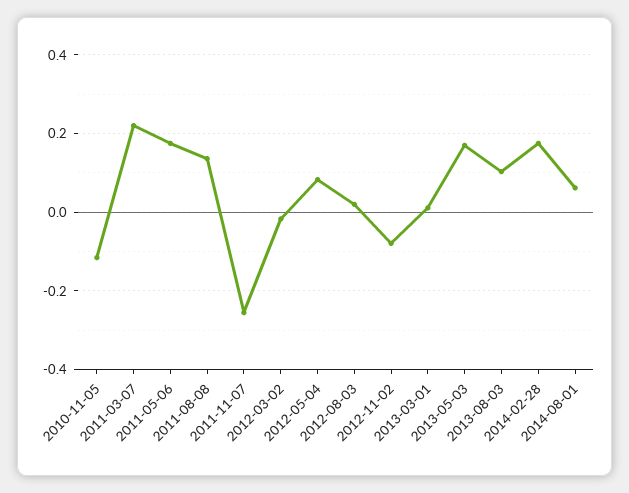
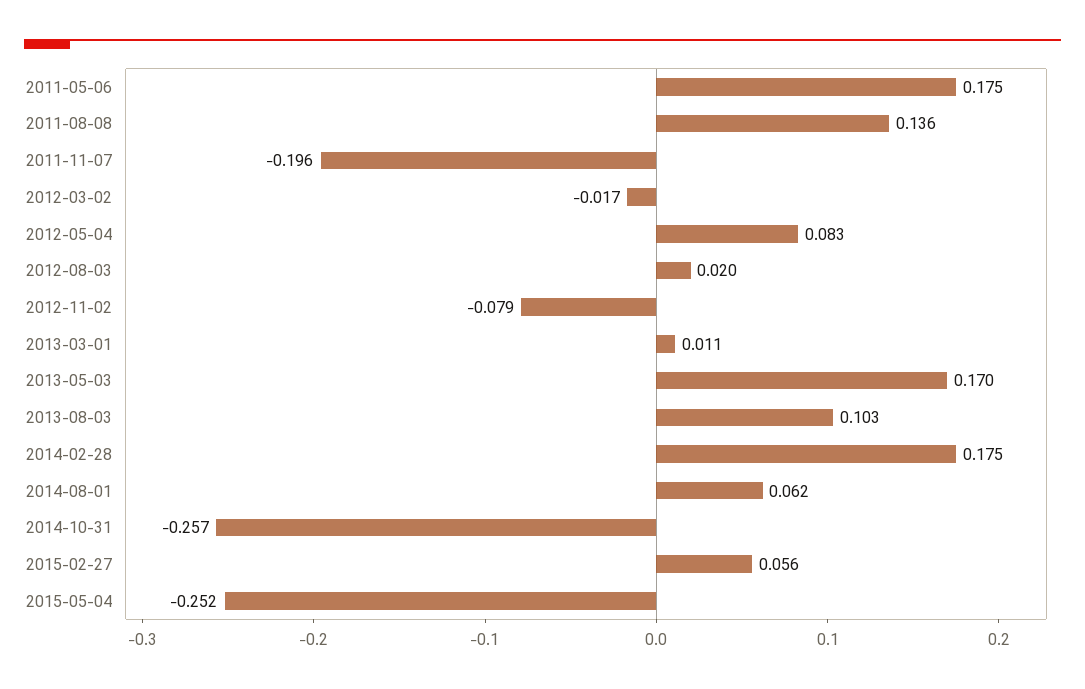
2010-11-05: -0.12 -> none
2011-03-07: 0.22 -> none
2011-11-07: -0.26 -> -0.196
2014-10-31: none -> -0.257
2015-02-27: none -> 0.056
2015-05-04: none -> -0.252

